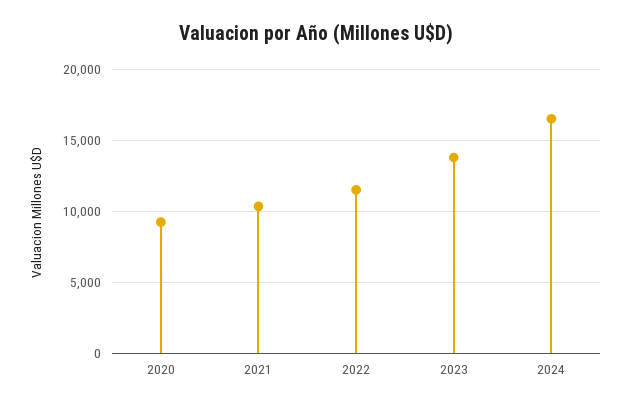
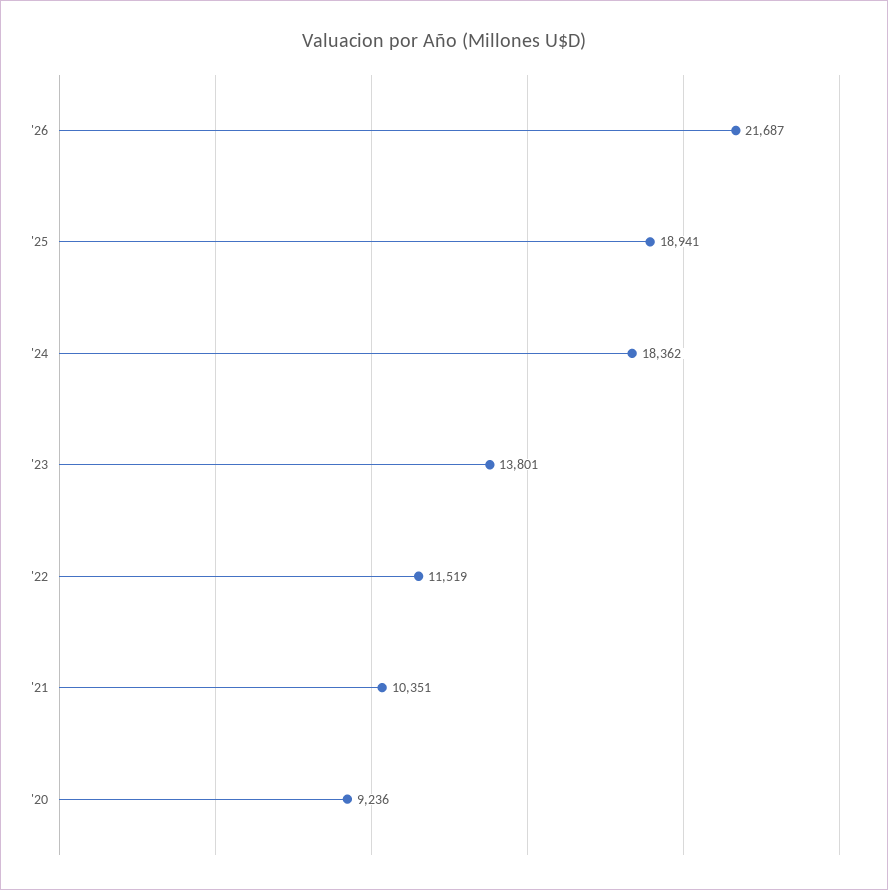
2024: 16500 -> 18362
'26: none -> 21687
'25: none -> 18941

